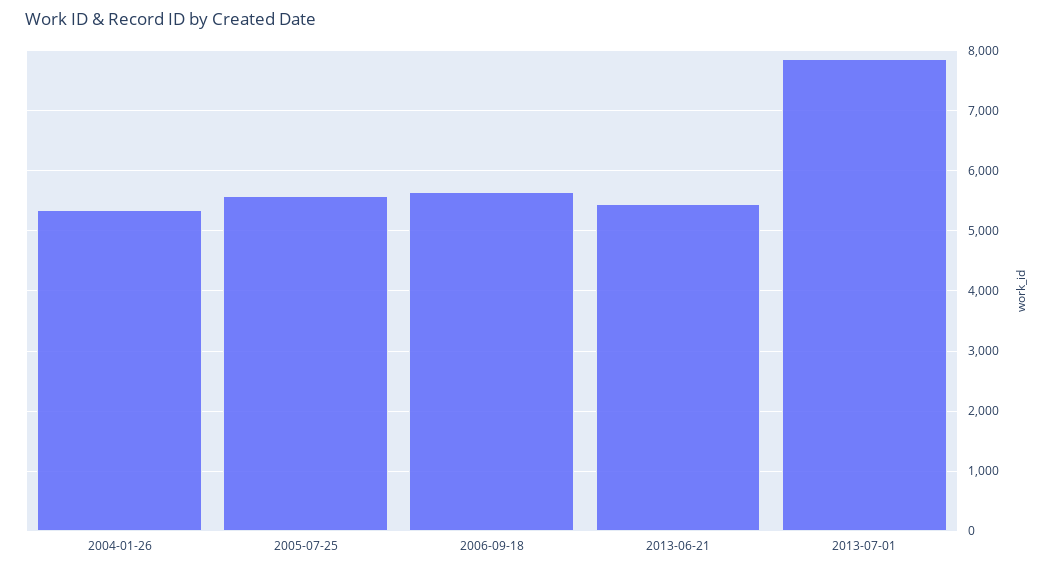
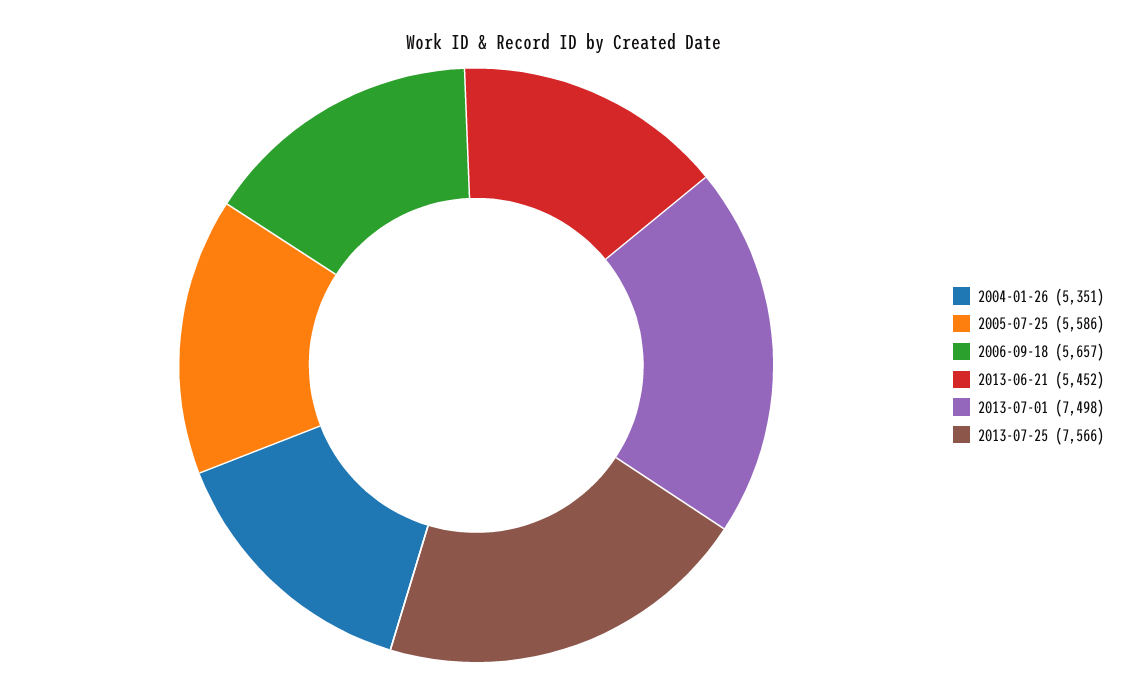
2013-07-01: 7900 -> 7498
2013-07-25: none -> 7566

